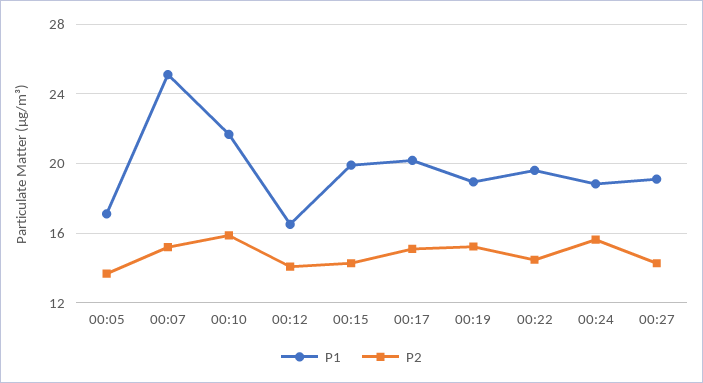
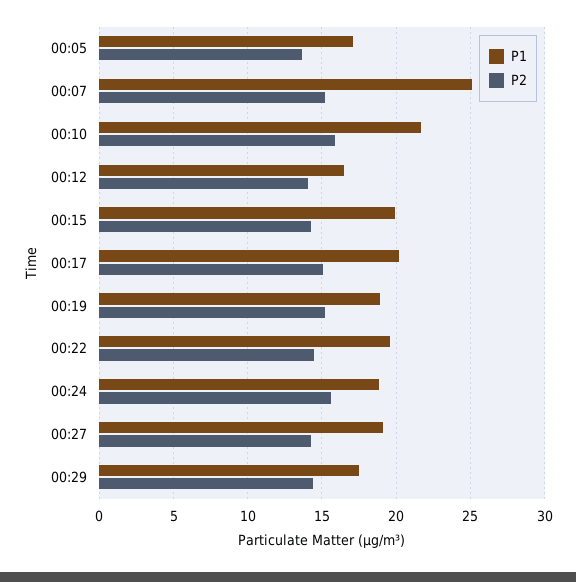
P1, 00:29: none -> 17.5
P2, 00:29: none -> 14.5

